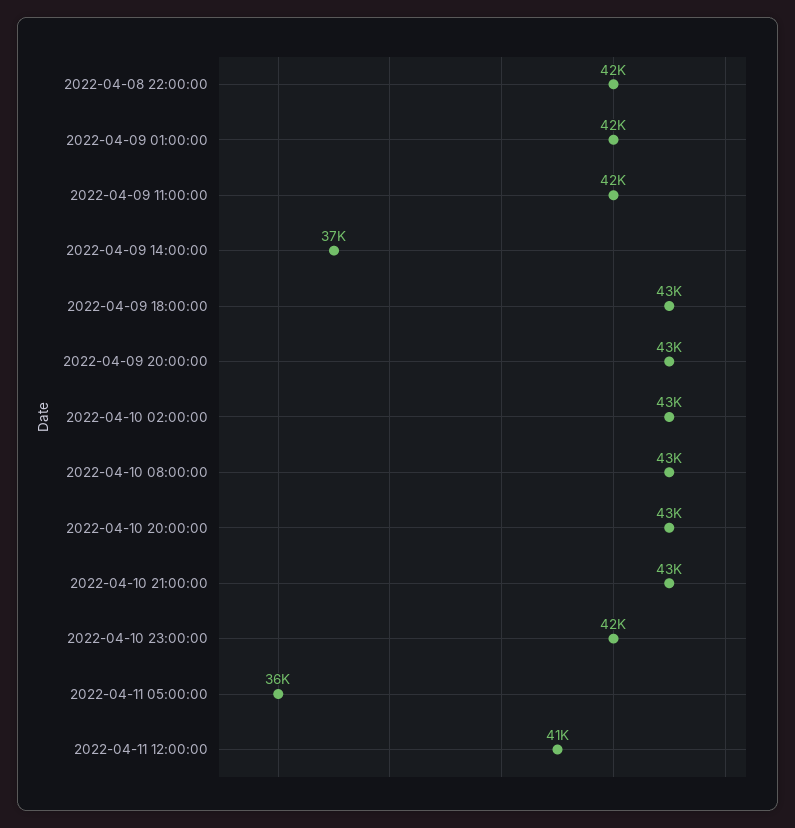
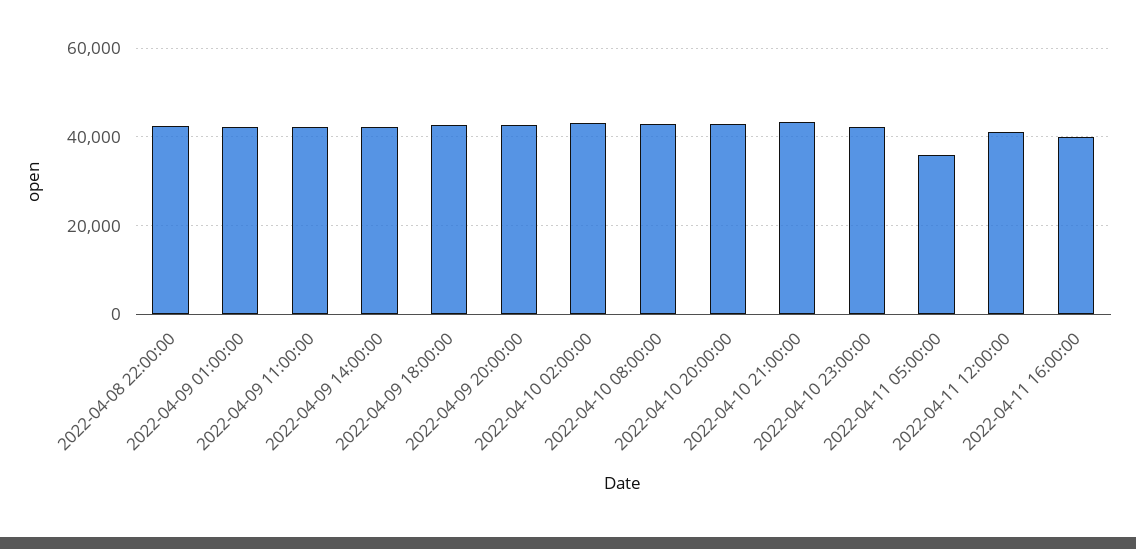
2022-04-09 14:00:00: 37000 -> 42000
2022-04-11 16:00:00: none -> 40000

